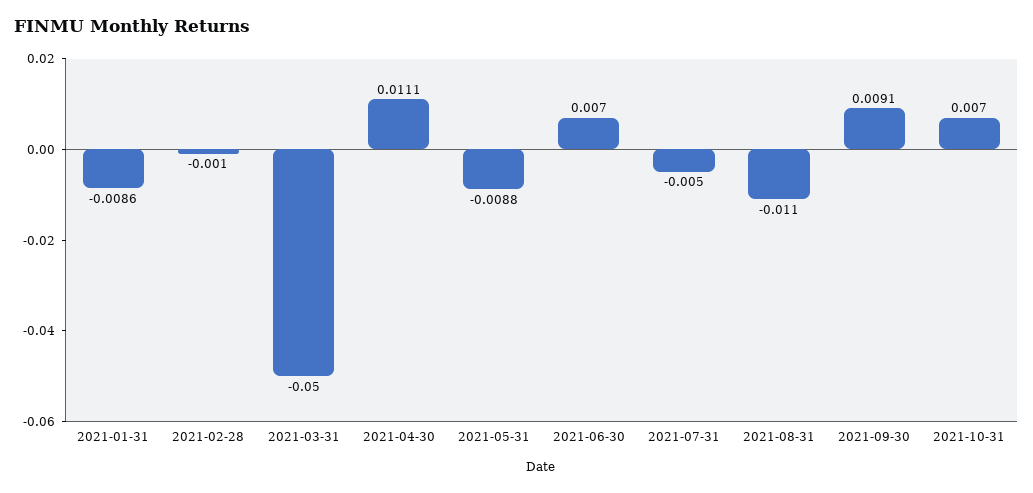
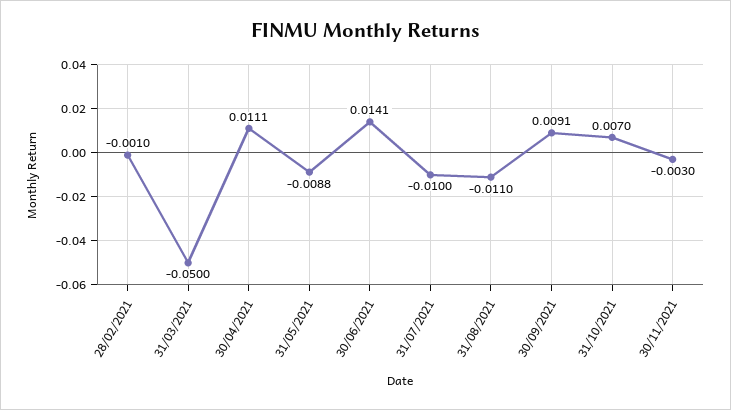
2021-01-31: -0.0086 -> none
2021-06-30: 0.007 -> 0.0141
2021-07-31: -0.005 -> -0.01
30/11/2021: none -> -0.003

